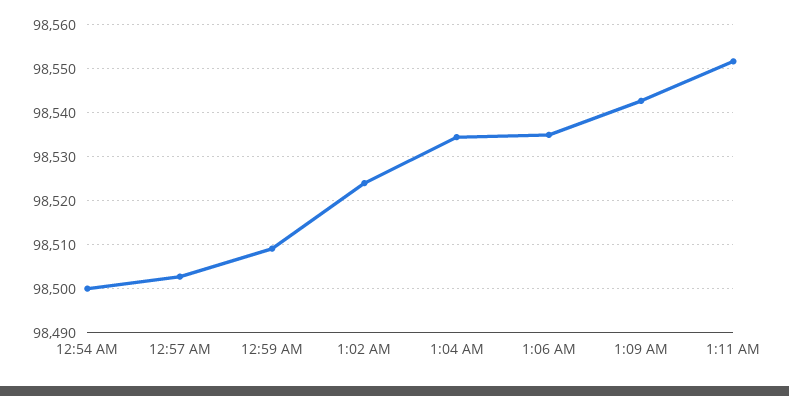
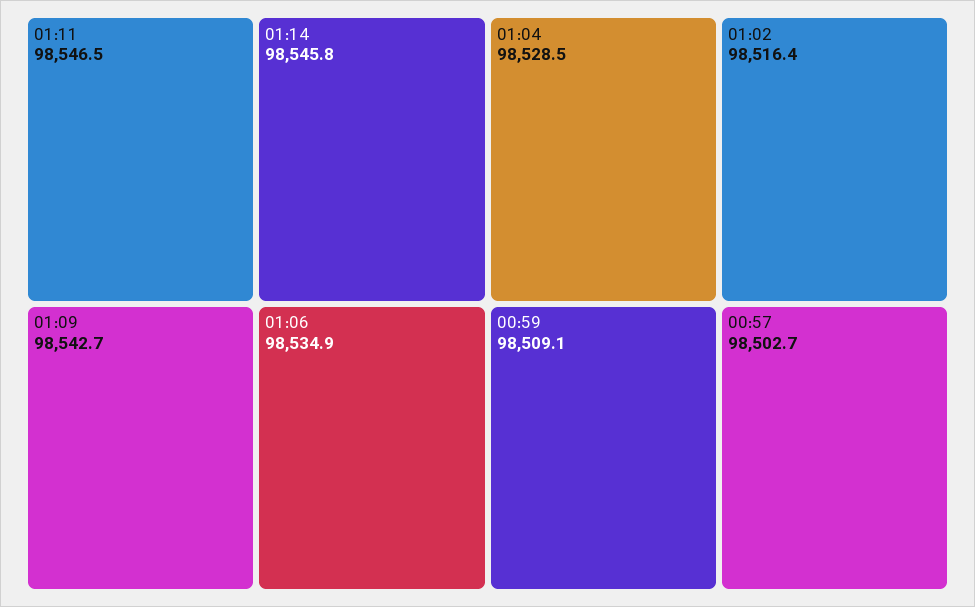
12:54 AM: 98500 -> none
1:02 AM: 98524 -> 98516.4
1:04 AM: 98534 -> 98528.5
1:11 AM: 98552 -> 98546.5
01:14: none -> 98545.8

